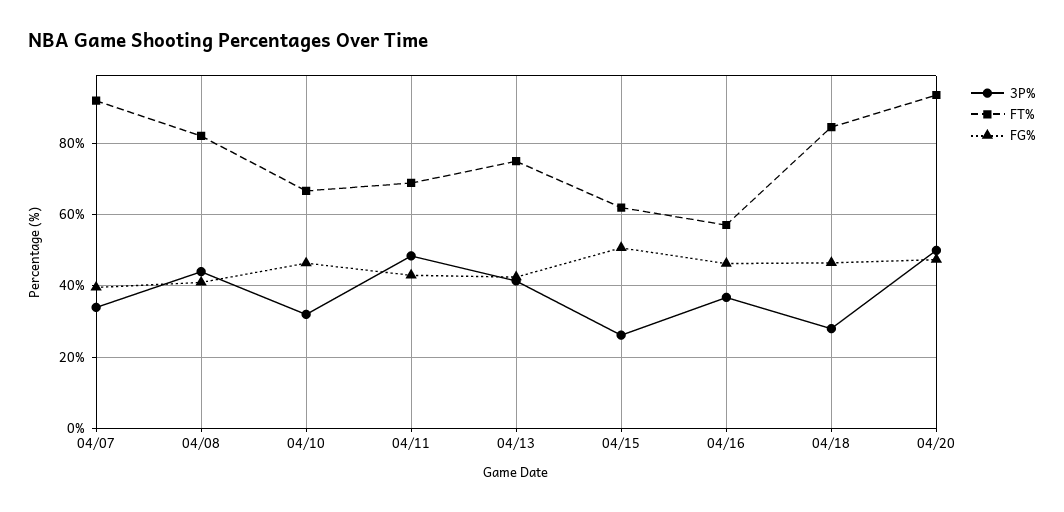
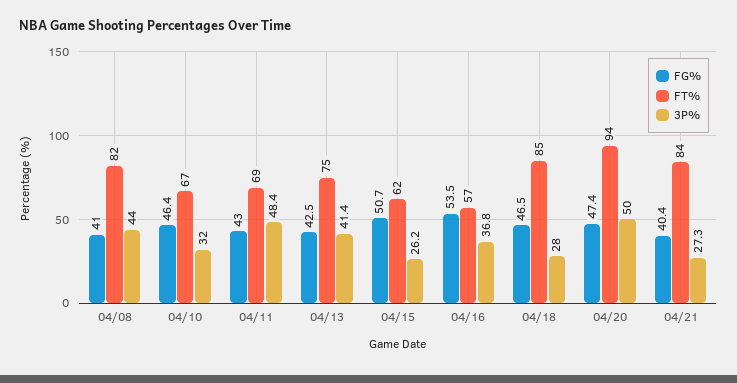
3P%, 04/07: 34 -> none
FT%, 04/07: 92 -> none
FG%, 04/07: 40 -> none
FG%, 04/16: 46 -> 53.5
FG%, 04/21: none -> 40.4
FT%, 04/21: none -> 84
3P%, 04/21: none -> 27.3

